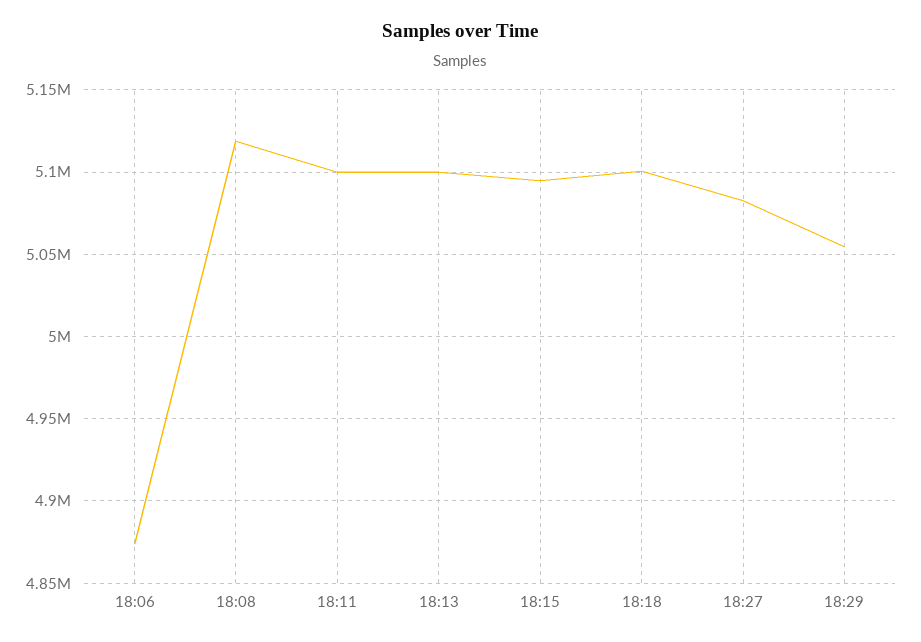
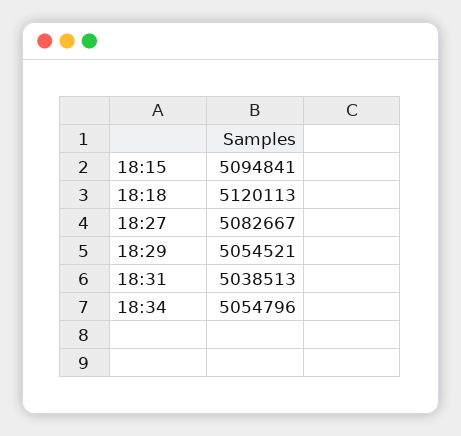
18:06: 4875000 -> none
18:08: 5120000 -> none
18:11: 5100000 -> none
18:13: 5100000 -> none
18:18: 5100000 -> 5120113
18:31: none -> 5038513
18:34: none -> 5054796

